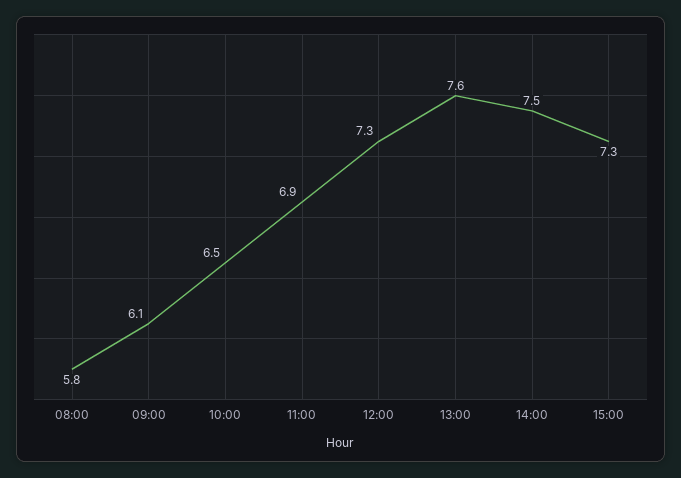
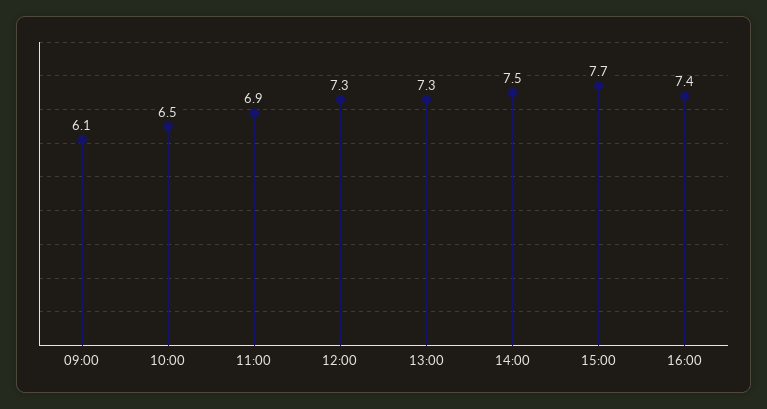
08:00: 5.8 -> none
13:00: 7.6 -> 7.3
15:00: 7.3 -> 7.7
16:00: none -> 7.4

